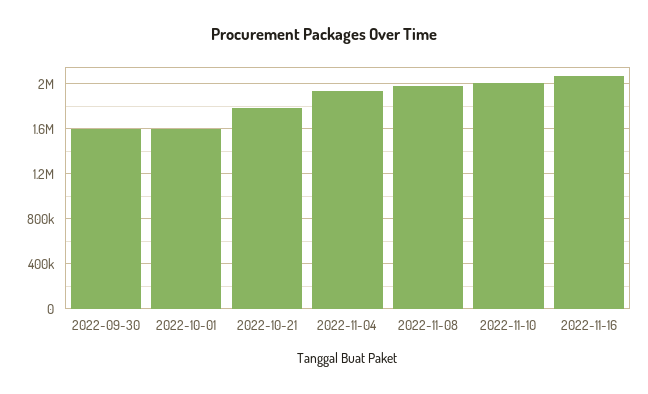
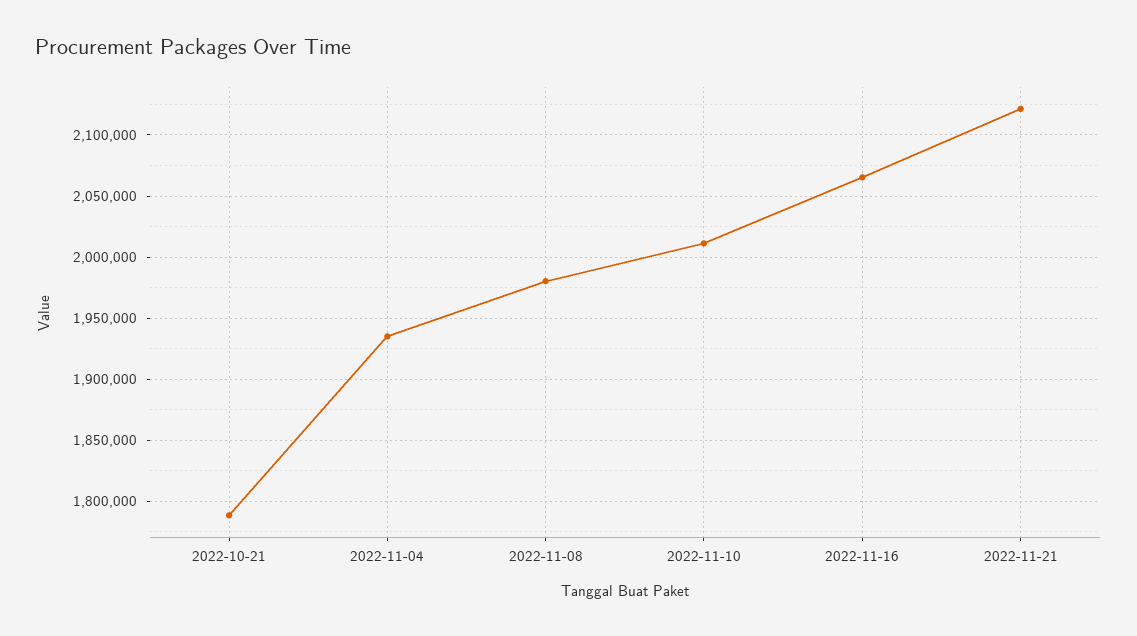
2022-09-30: 1600000 -> none
2022-10-01: 1600000 -> none
2022-11-21: none -> 2120000

